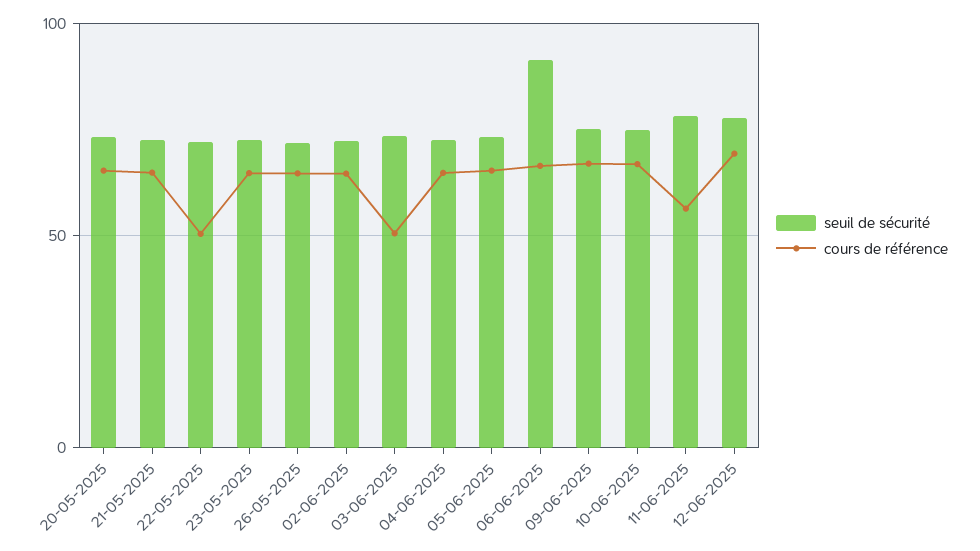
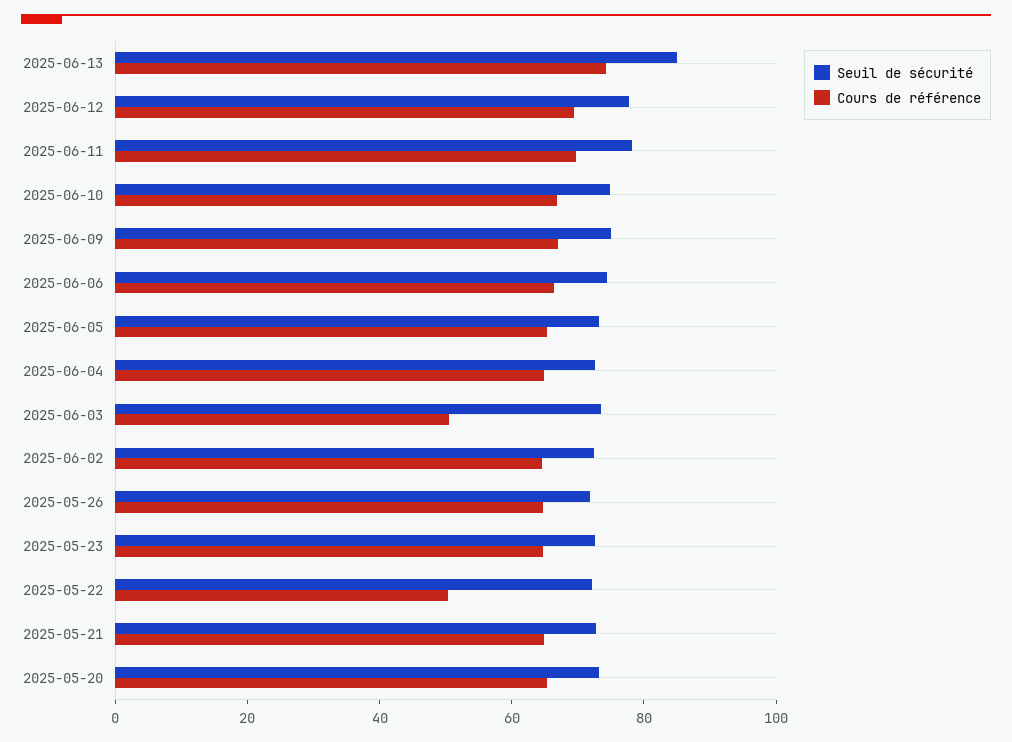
seuil de sécurité, 06-06-2025: 90 -> 75
cours de référence, 11-06-2025: 55 -> 70
seuil de sécurité, 2025-06-13: none -> 85
cours de référence, 2025-06-13: none -> 75

